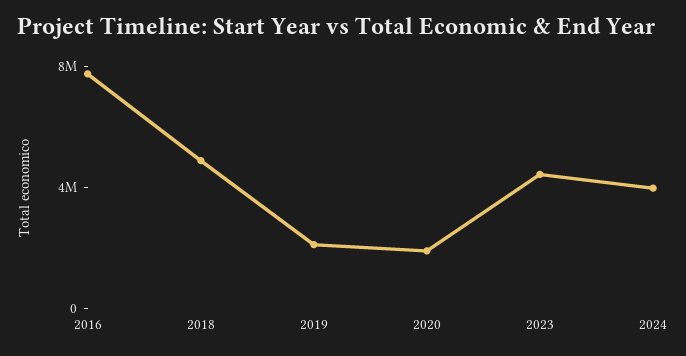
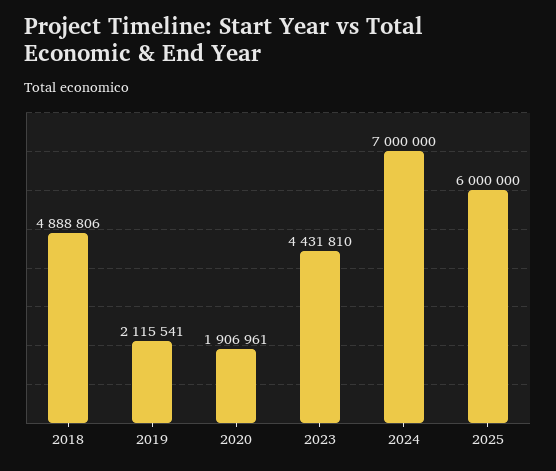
2016: 8000000 -> none
2024: 4000000 -> 7000000
2025: none -> 6000000

